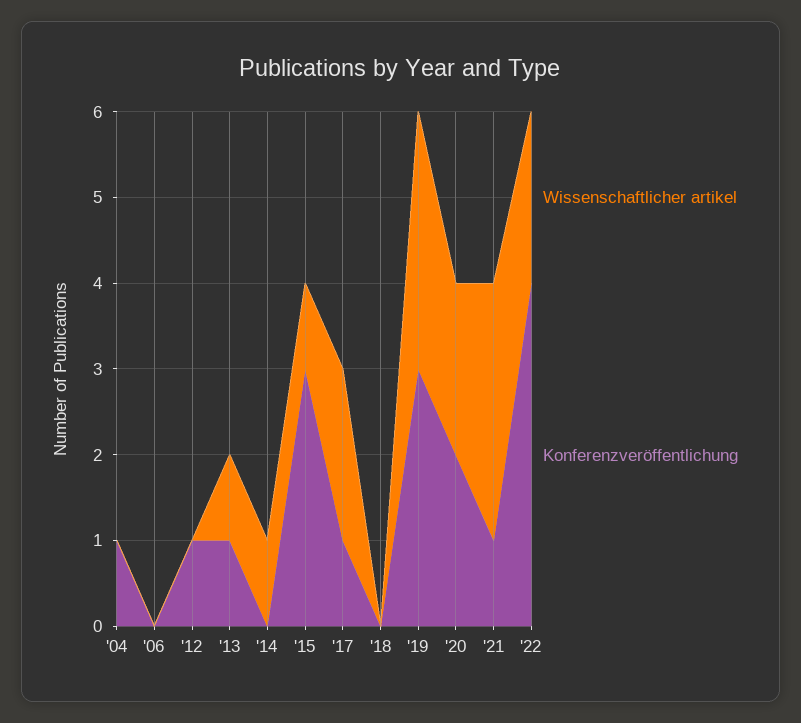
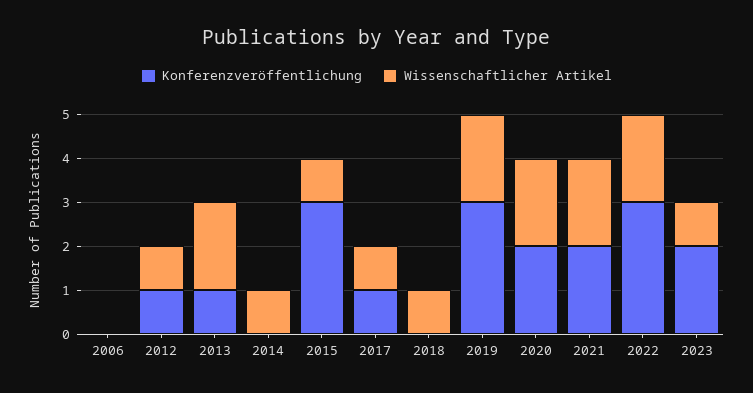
Wissenschaftlicher artikel, '04: 0 -> none
Konferenzveröffentlichung, '04: 1 -> none
Wissenschaftlicher artikel, '12: 0 -> 1
Wissenschaftlicher artikel, '13: 1 -> 2
Wissenschaftlicher artikel, '17: 2 -> 1
Wissenschaftlicher artikel, '18: 0 -> 1
Wissenschaftlicher artikel, '19: 3 -> 2
Wissenschaftlicher artikel, '21: 3 -> 2
Konferenzveröffentlichung, '21: 1 -> 2
Konferenzveröffentlichung, '22: 4 -> 3
Konferenzveröffentlichung, 2023: none -> 2
Wissenschaftlicher artikel, 2023: none -> 1

